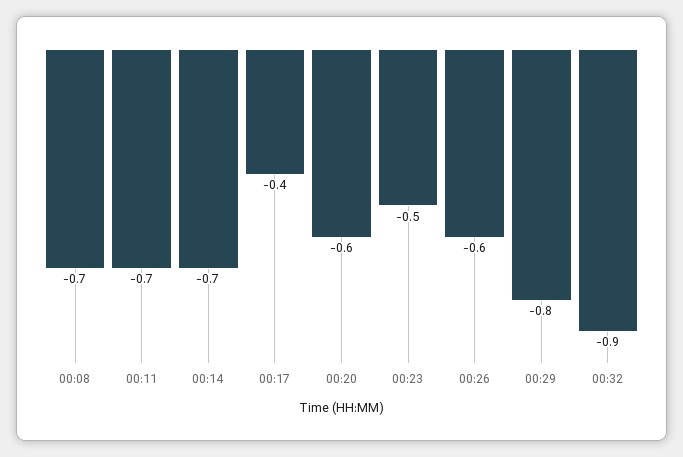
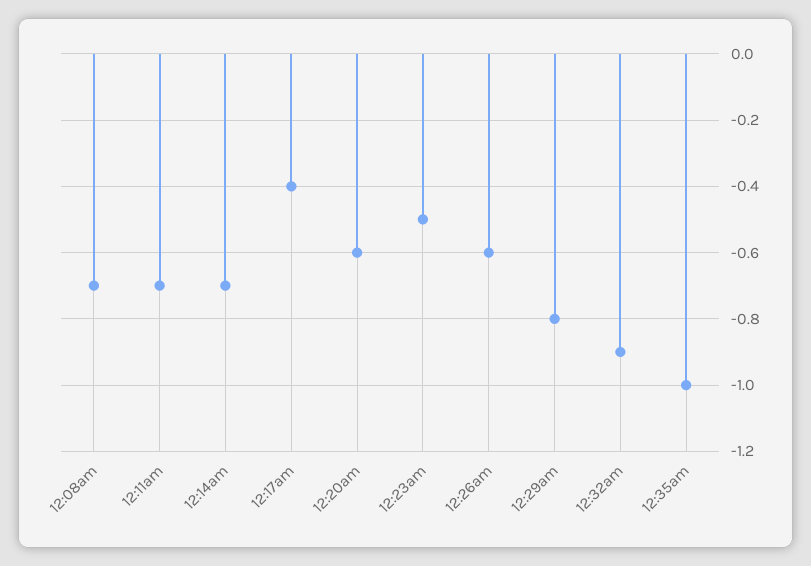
12:35am: none -> -1

